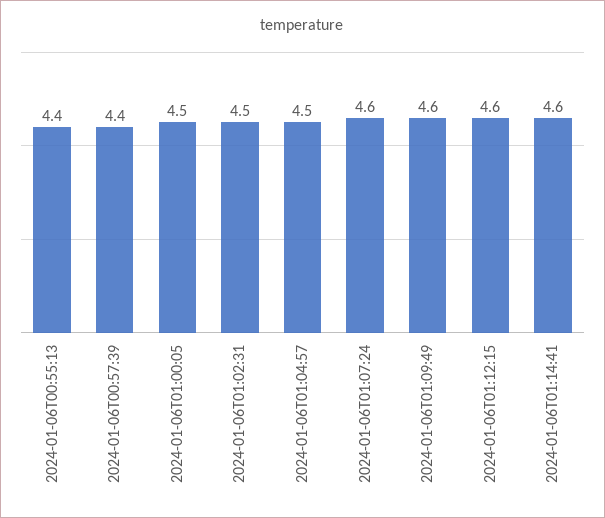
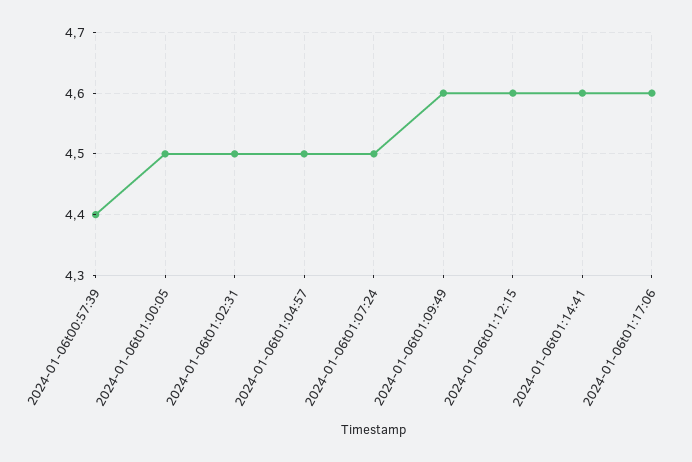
2024-01-06T00:55:13: 4.4 -> none
2024-01-06T01:07:24: 4.6 -> 4.5
2024-01-06t01:17:06: none -> 4.6

